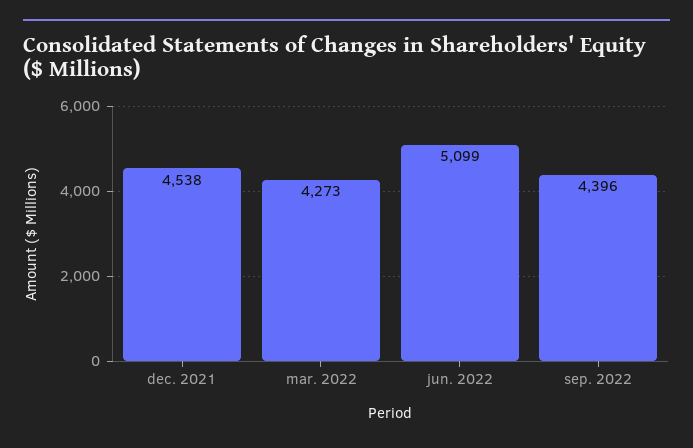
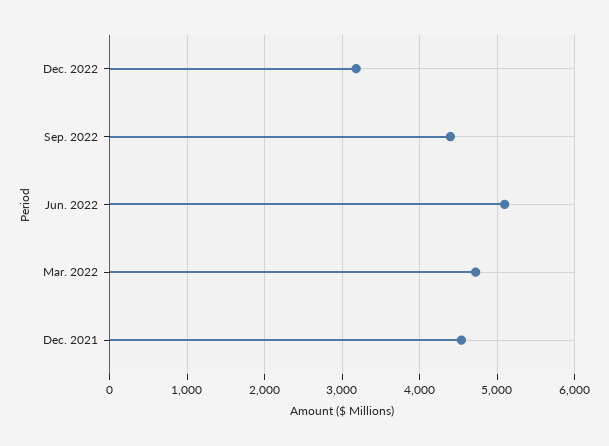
mar. 2022: 4273 -> 4700
Dec. 2022: none -> 3200

